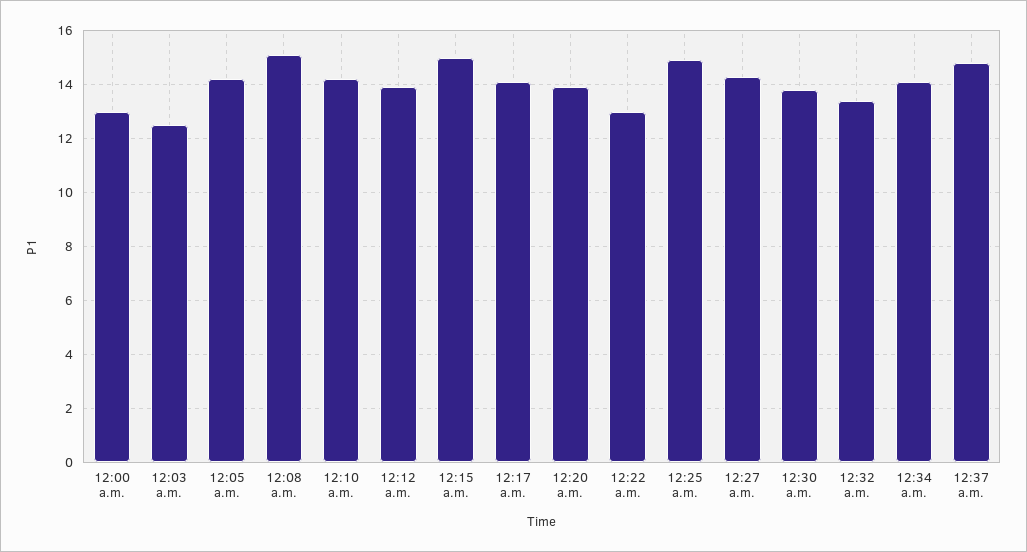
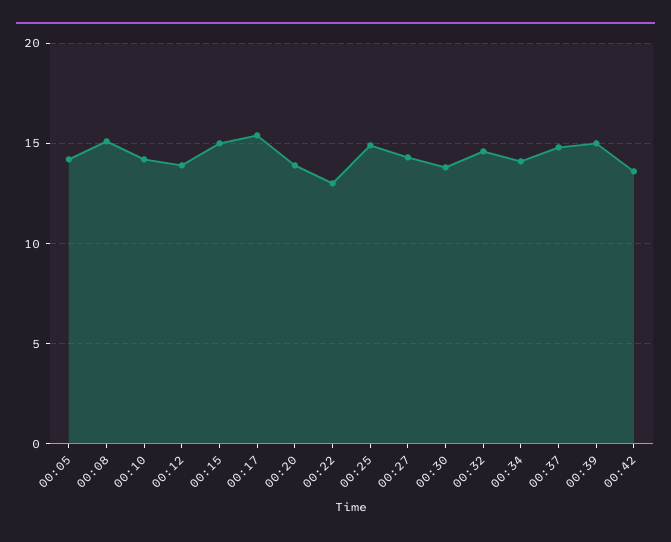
12:00 a.m.: 13 -> none
12:03 a.m.: 12.5 -> none
12:17 a.m.: 14 -> 15.5
12:32 a.m.: 13.5 -> 14.5
00:39: none -> 15
00:42: none -> 13.5

